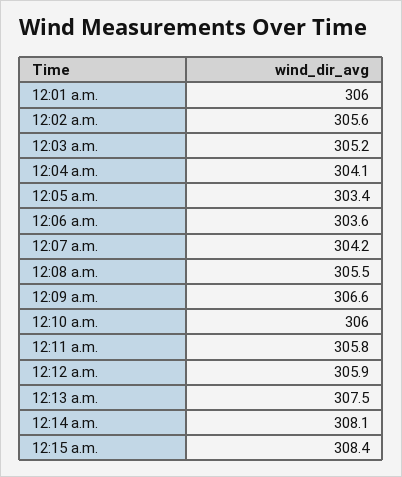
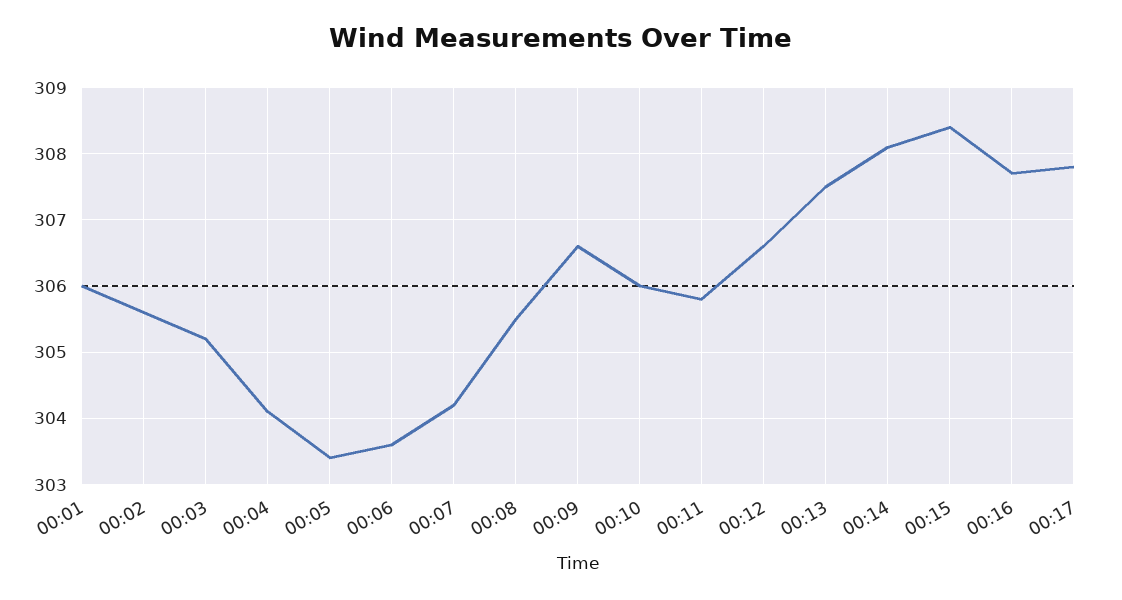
12:12 a.m.: 305.9 -> 306.6
00:16: none -> 307.7
00:17: none -> 307.8

